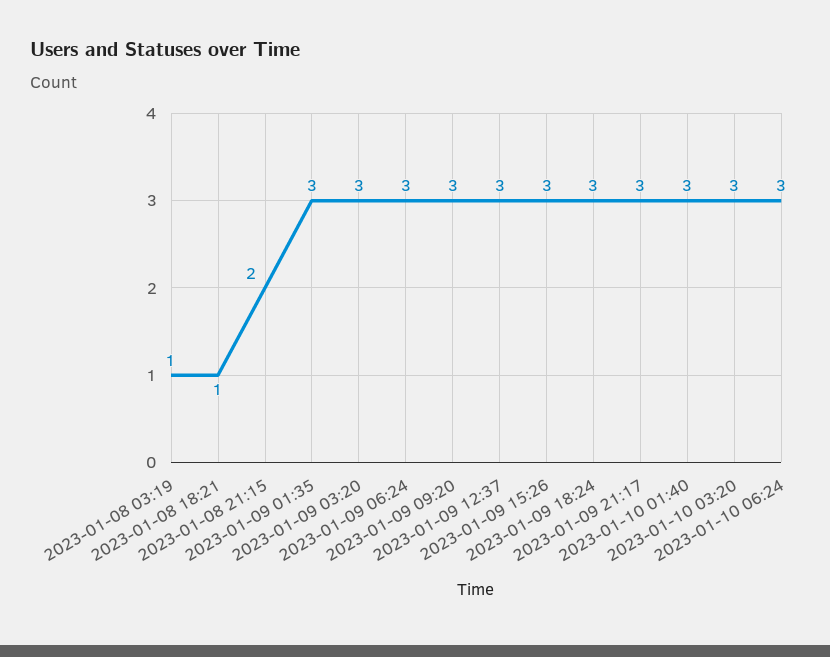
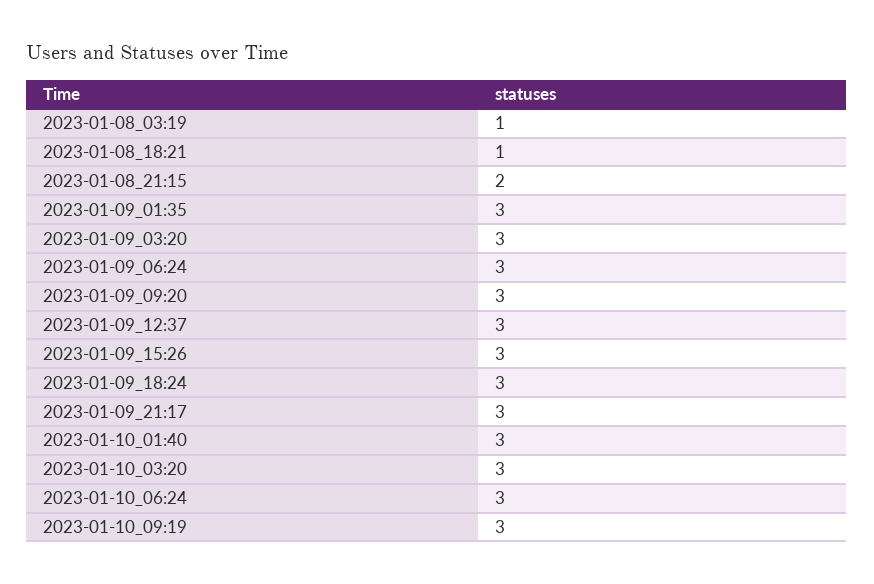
2023-01-10_09:19: none -> 3

